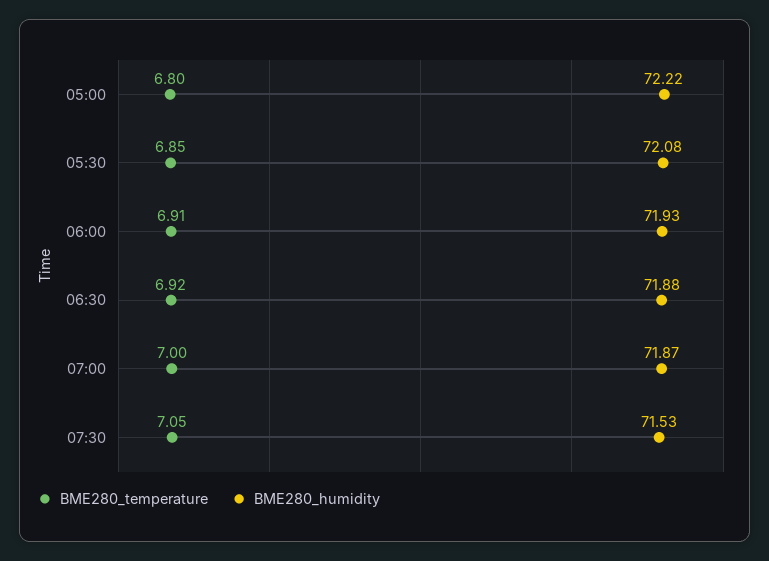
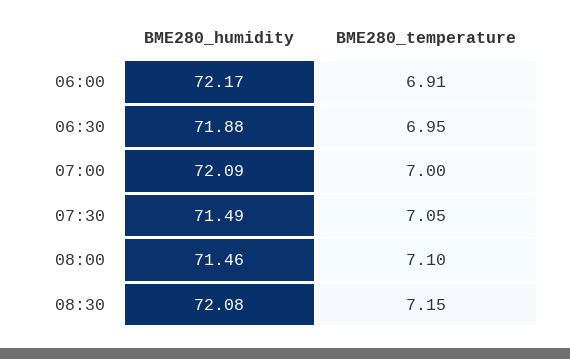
BME280_temperature, 05:00: 6.8 -> none
BME280_humidity, 05:00: 72.22 -> none
BME280_temperature, 05:30: 6.85 -> none
BME280_humidity, 05:30: 72.08 -> none
BME280_humidity, 06:00: 71.93 -> 72.17
BME280_temperature, 06:30: 6.92 -> 6.95
BME280_humidity, 07:00: 71.87 -> 72.09
BME280_humidity, 07:30: 71.53 -> 71.49
BME280_humidity, 08:00: none -> 71.46
BME280_temperature, 08:00: none -> 7.1
BME280_humidity, 08:30: none -> 72.08
BME280_temperature, 08:30: none -> 7.15

